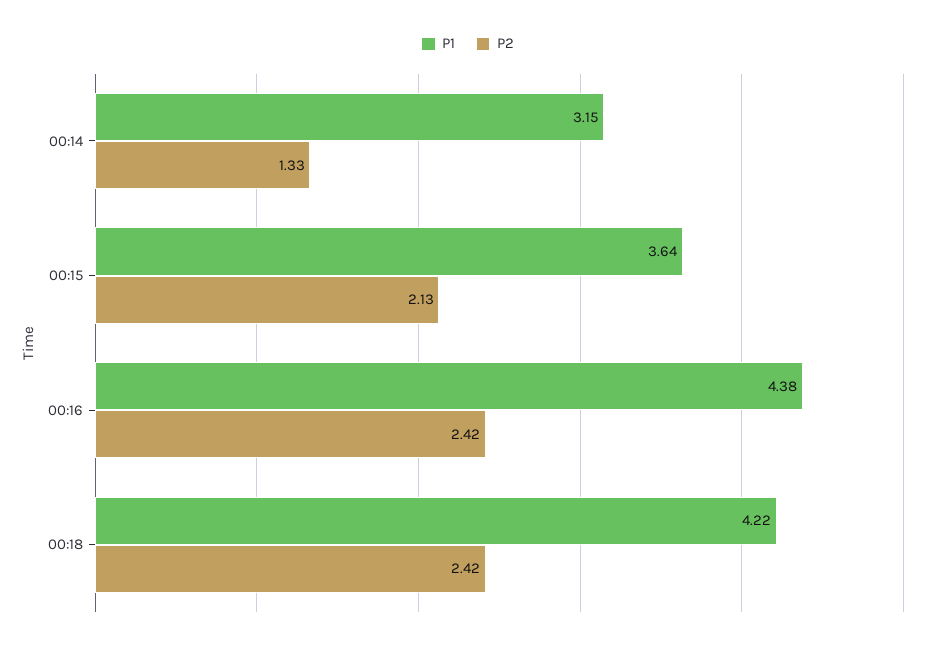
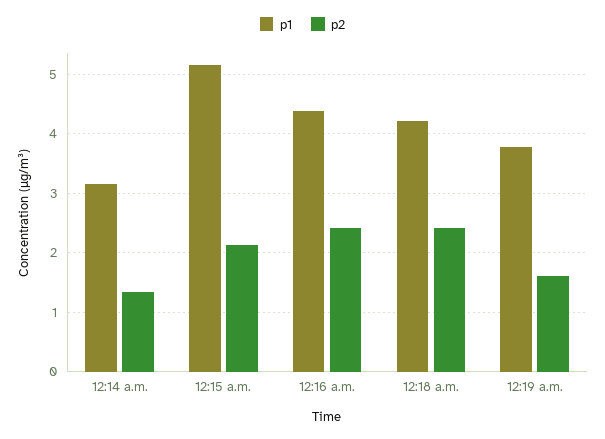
P1, 00:15: 3.64 -> 5.2
P1, 12:19 a.m.: none -> 3.8
P2, 12:19 a.m.: none -> 1.6

